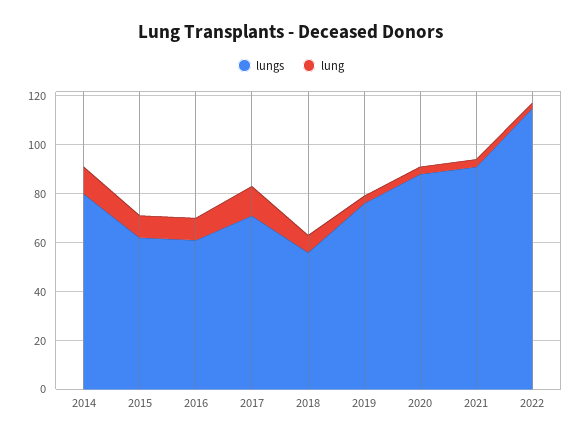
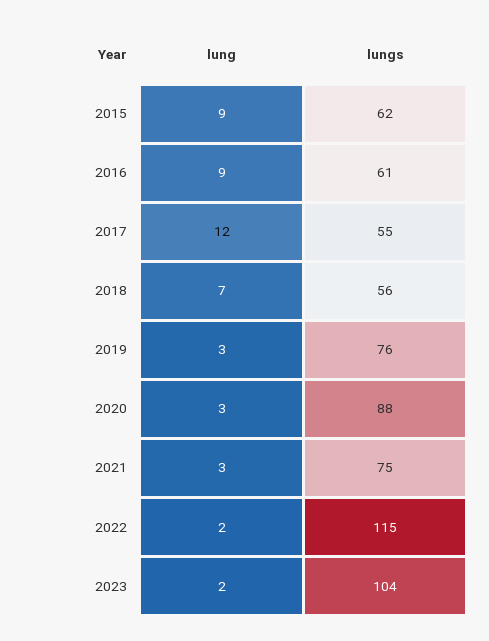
lungs, 2014: 80 -> none
lung, 2014: 10 -> none
lungs, 2017: 70 -> 55
lungs, 2021: 90 -> 75
lung, 2023: none -> 2
lungs, 2023: none -> 104

